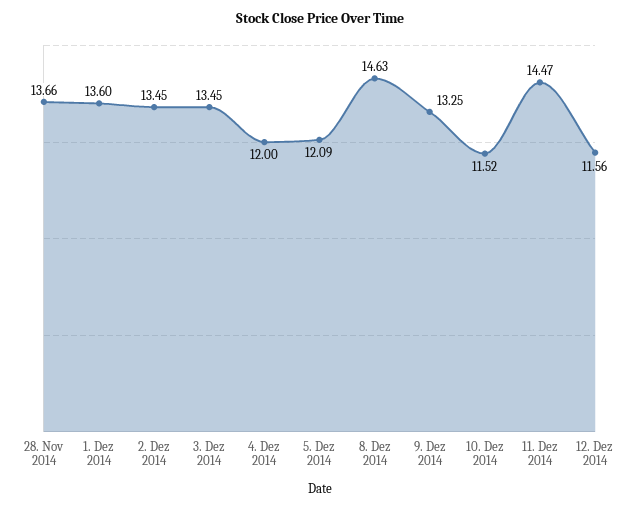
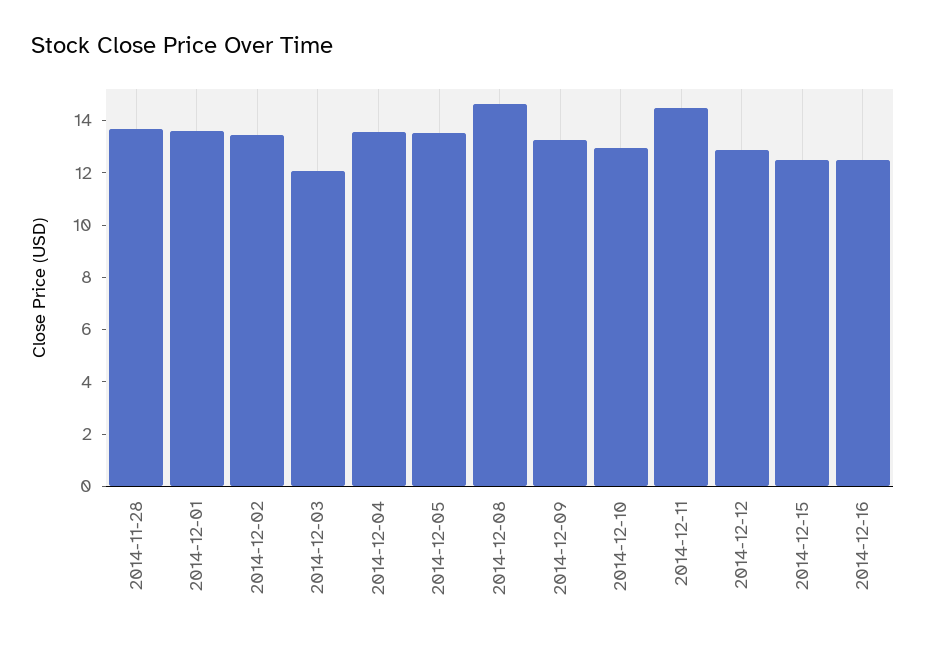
3. Dez 2014: 13.45 -> 12
4. Dez 2014: 12 -> 13.5
5. Dez 2014: 12.09 -> 13.5
10. Dez 2014: 11.52 -> 13
12. Dez 2014: 11.56 -> 13
2014-12-15: none -> 12.5
2014-12-16: none -> 12.5

